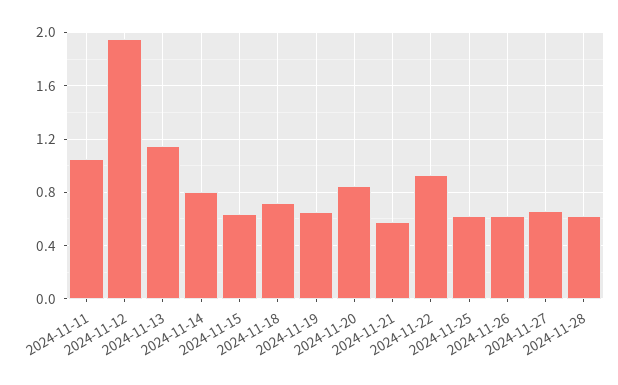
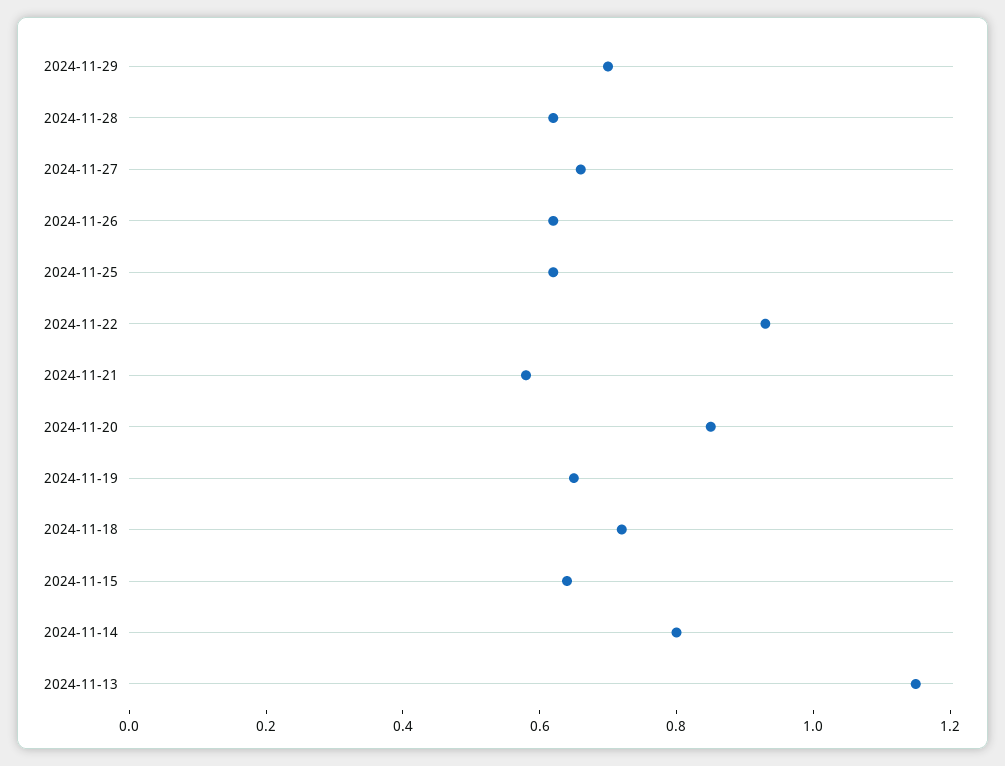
2024-11-11: 1.05 -> none
2024-11-12: 1.95 -> none
2024-11-29: none -> 0.7

